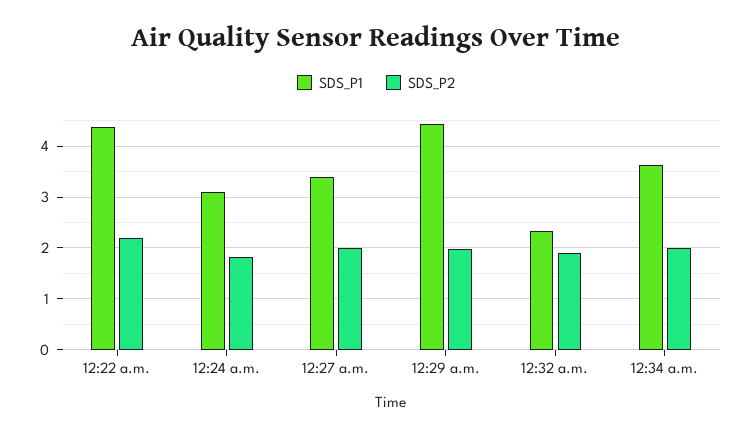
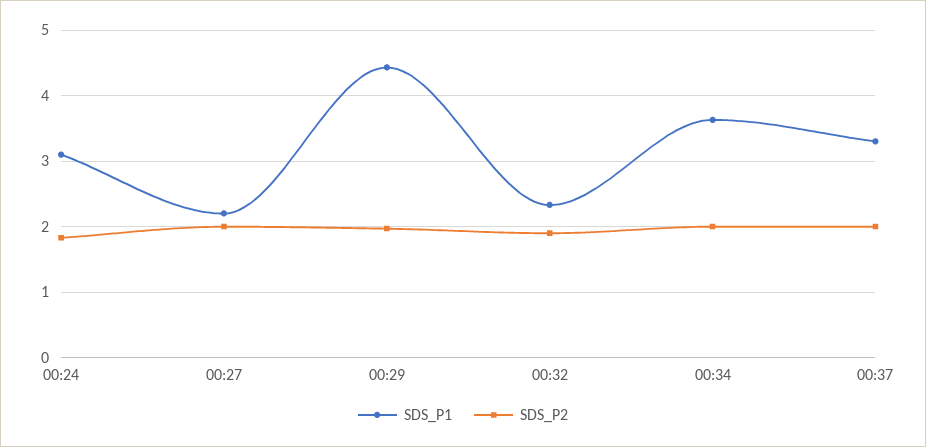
SDS_P1, 12:22 a.m.: 4.4 -> none
SDS_P2, 12:22 a.m.: 2.2 -> none
SDS_P1, 12:27 a.m.: 3.4 -> 2.2
SDS_P1, 00:37: none -> 3.3
SDS_P2, 00:37: none -> 2

